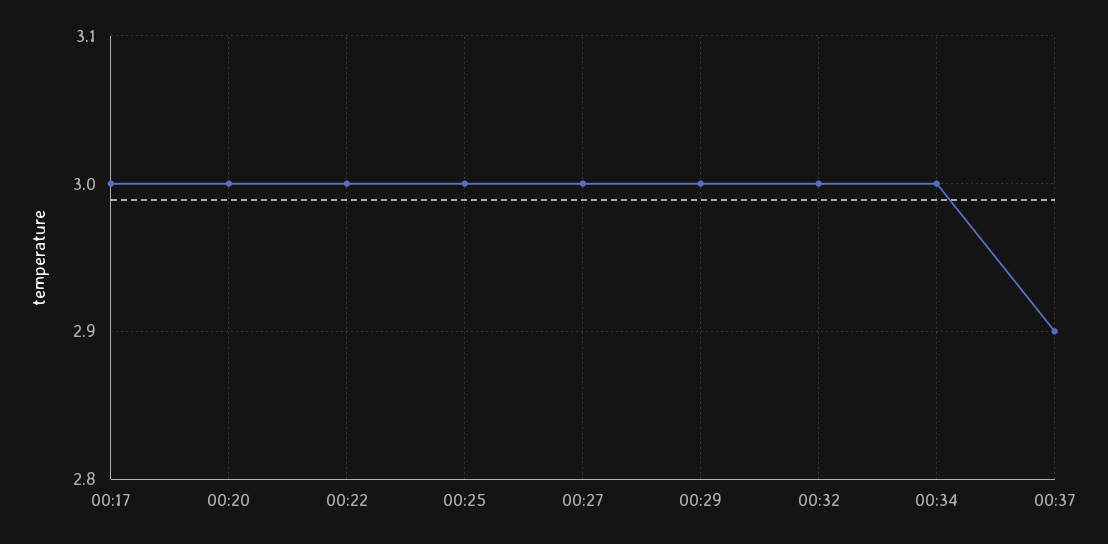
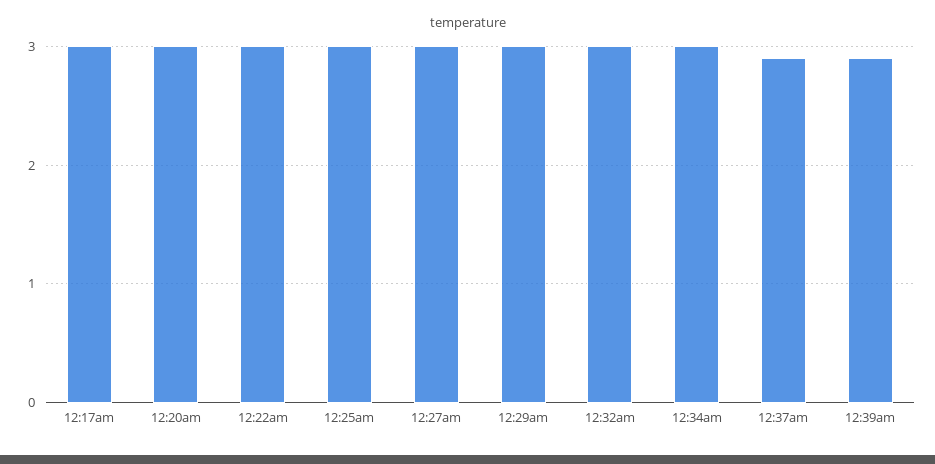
12:39am: none -> 2.9

